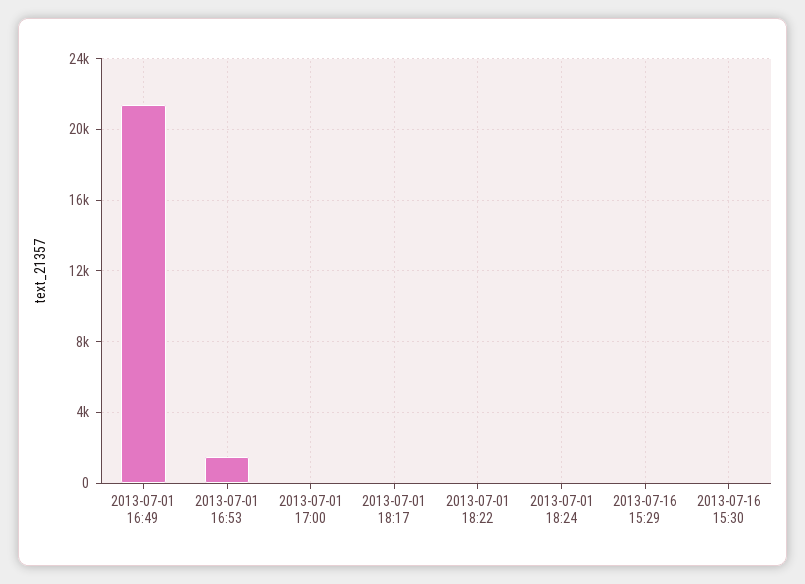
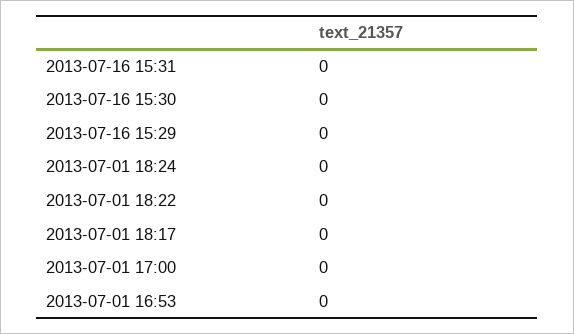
2013-07-01 16:49: 21500 -> none
2013-07-01 16:53: 1500 -> 0
2013-07-16 15:31: none -> 0

